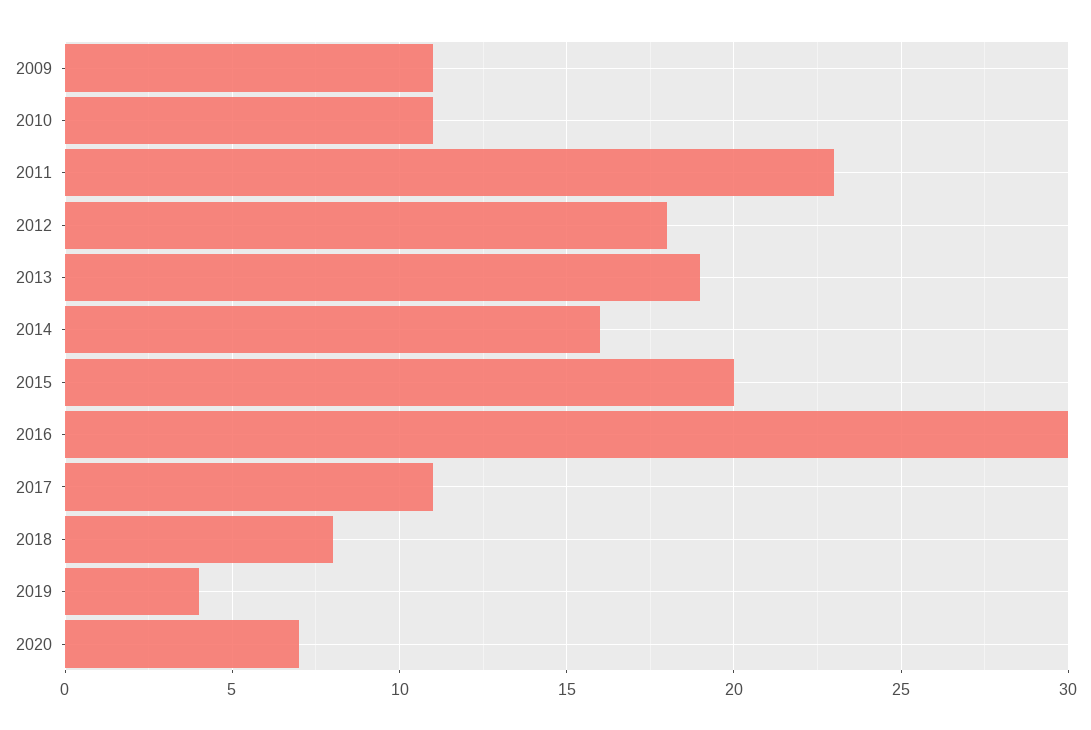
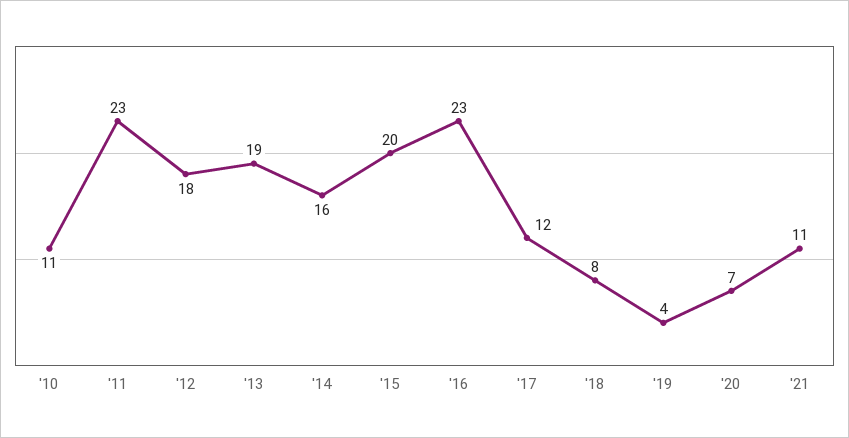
2009: 11 -> none
2016: 30 -> 23
2017: 11 -> 12
'21: none -> 11

